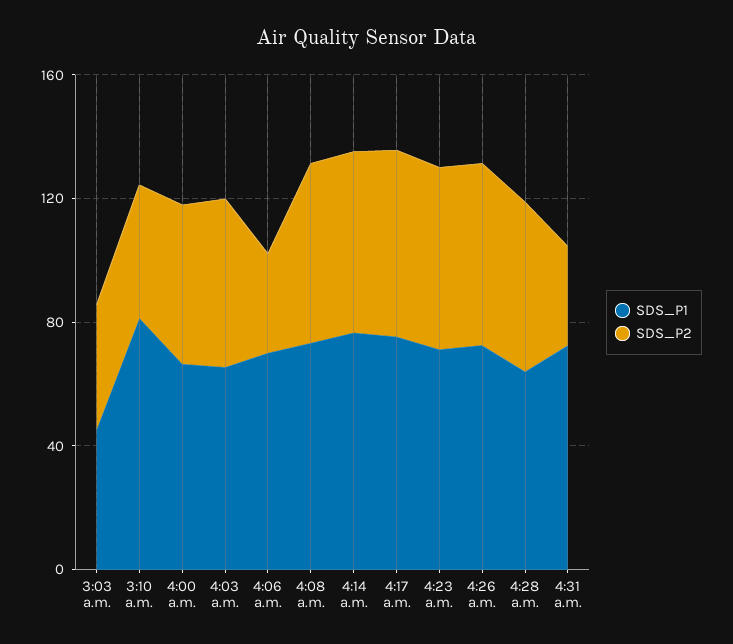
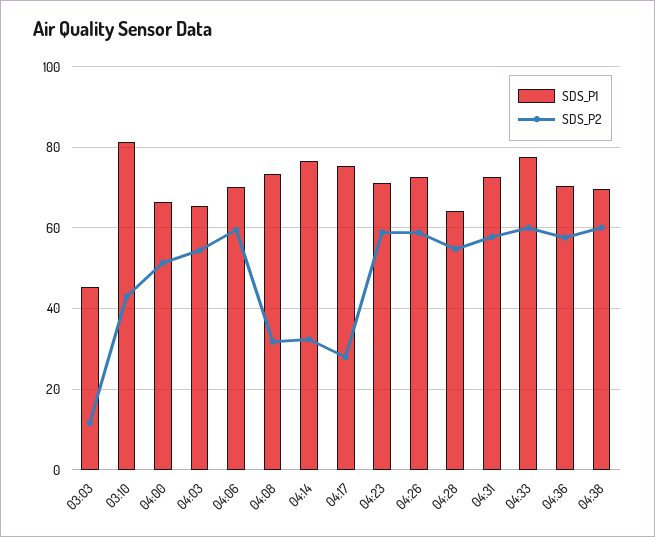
SDS_P2, 3:03 a.m.: 40 -> 12
SDS_P2, 4:06 a.m.: 30 -> 60
SDS_P2, 4:08 a.m.: 60 -> 32
SDS_P2, 4:14 a.m.: 60 -> 32
SDS_P2, 4:17 a.m.: 60 -> 28
SDS_P2, 4:31 a.m.: 30 -> 58
SDS_P1, 04:33: none -> 78
SDS_P2, 04:33: none -> 60
SDS_P1, 04:36: none -> 70
SDS_P2, 04:36: none -> 58
SDS_P1, 04:38: none -> 70
SDS_P2, 04:38: none -> 60

